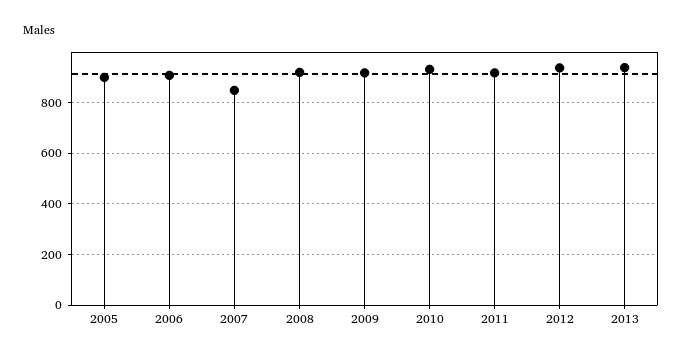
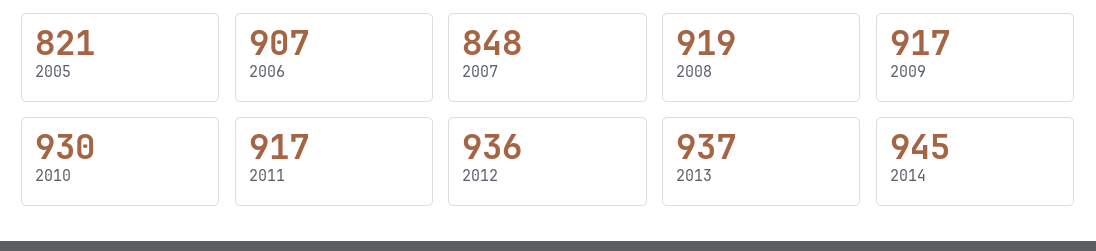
2005: 900 -> 821
2014: none -> 945

